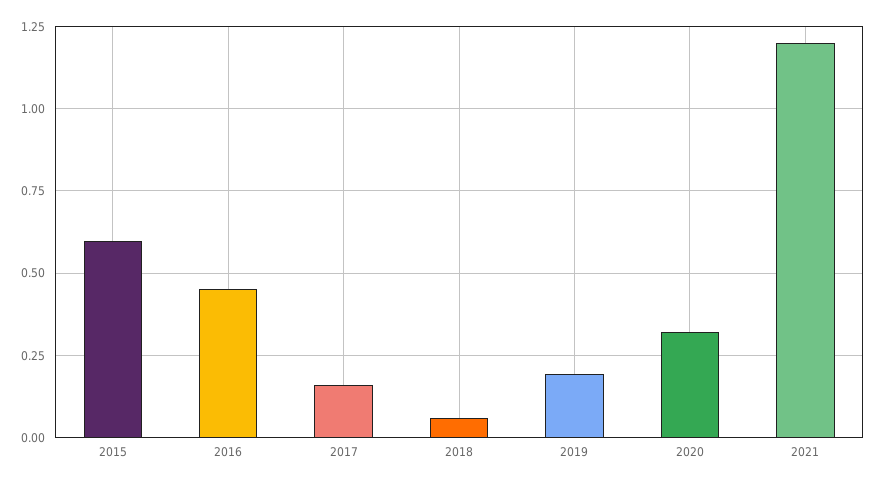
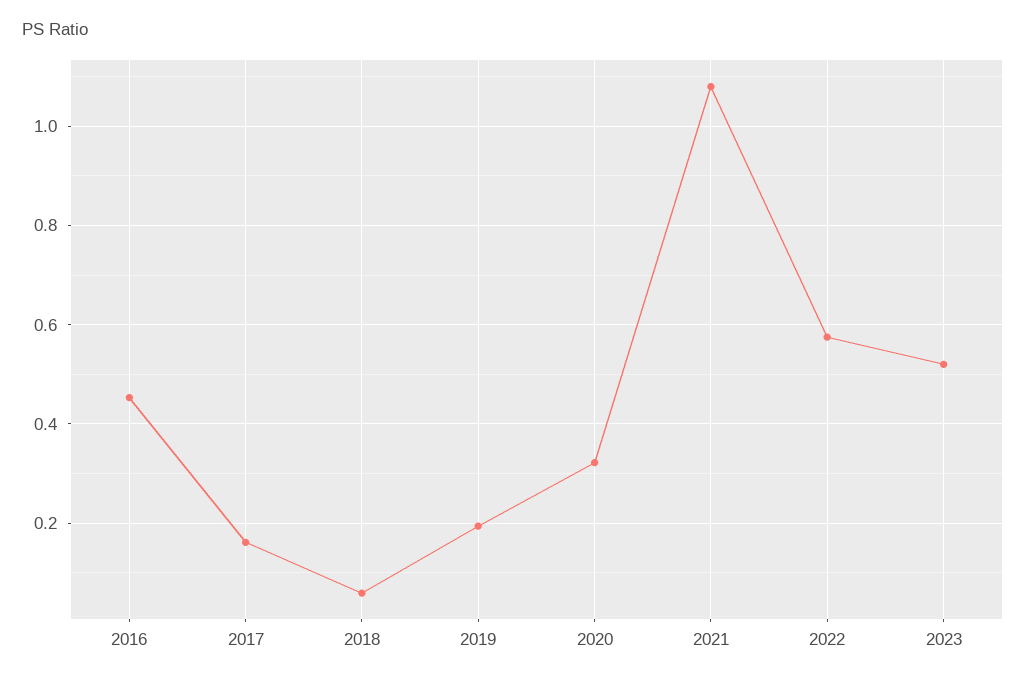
2015: 0.6 -> none
2021: 1.2 -> 1.08
2022: none -> 0.58
2023: none -> 0.52

